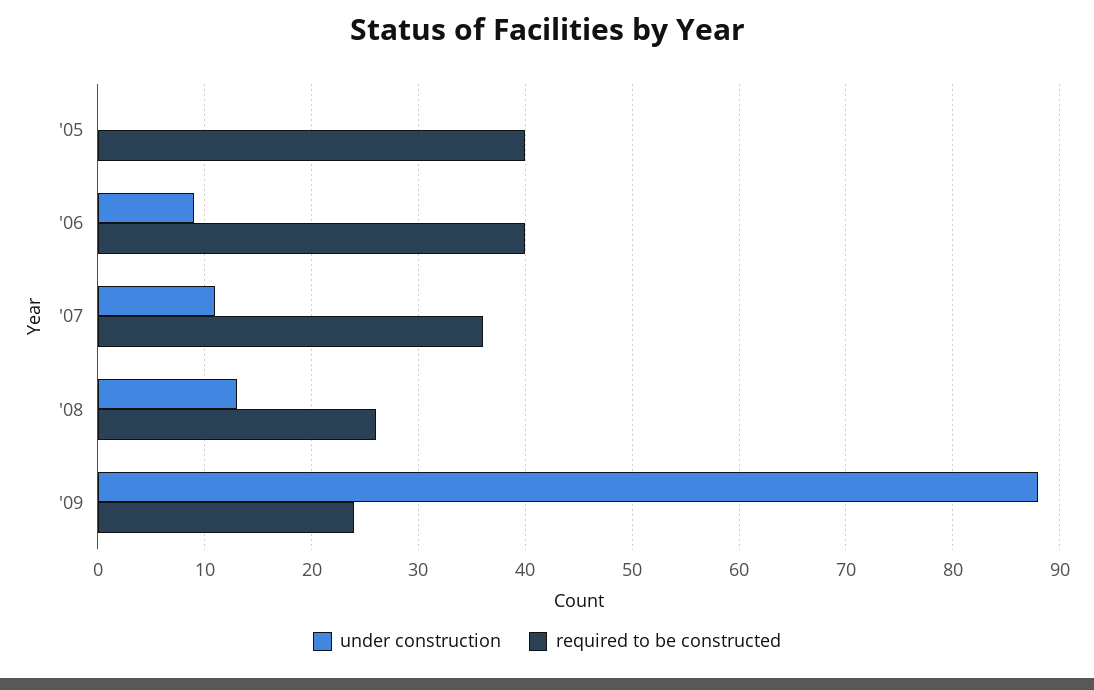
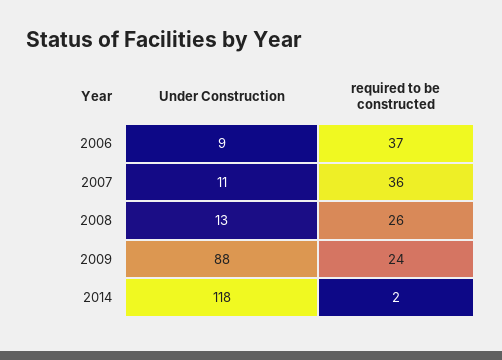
under construction, '05: 0 -> none
required to be constructed, '05: 40 -> none
required to be constructed, '06: 40 -> 37
under construction, 2014: none -> 118
required to be constructed, 2014: none -> 2

